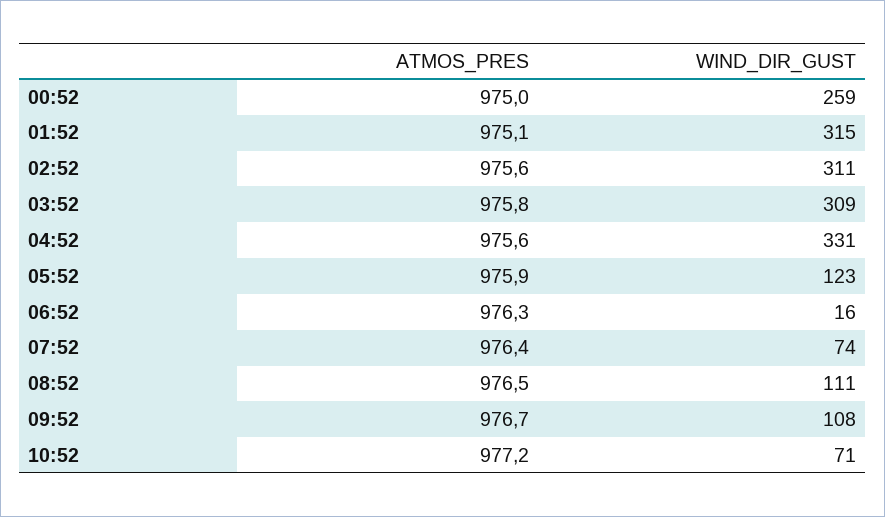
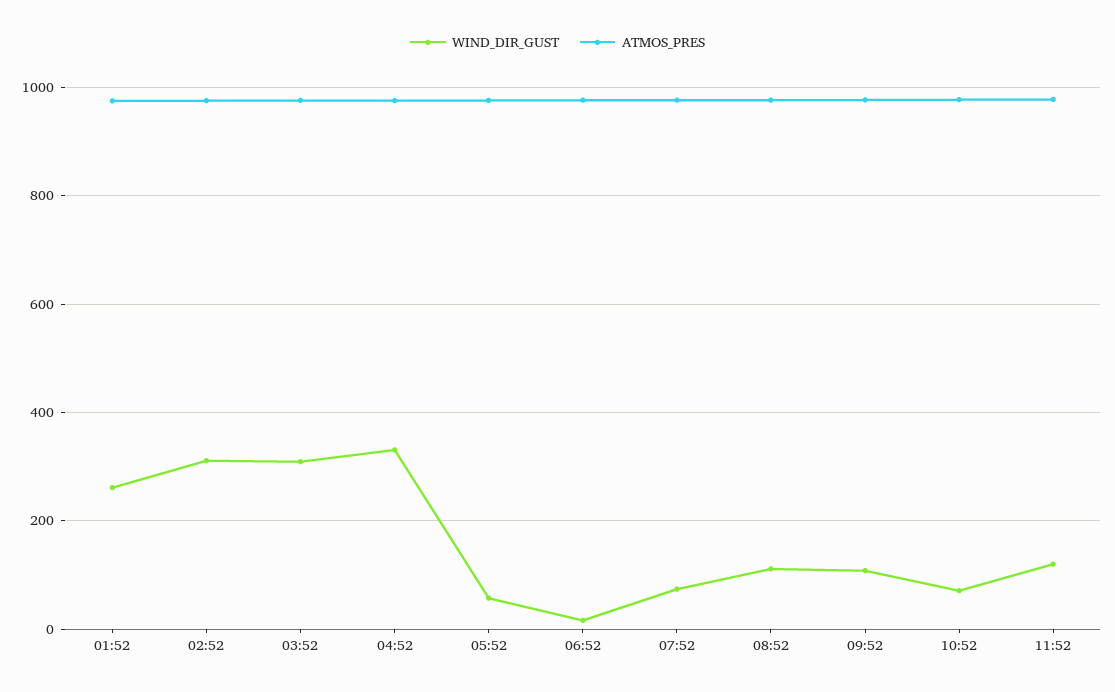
ATMOS_PRES, 00:52: 975 -> none
WIND_DIR_GUST, 00:52: 259 -> none
WIND_DIR_GUST, 01:52: 315 -> 260
WIND_DIR_GUST, 05:52: 123 -> 60
WIND_DIR_GUST, 11:52: none -> 120
ATMOS_PRES, 11:52: none -> 980

